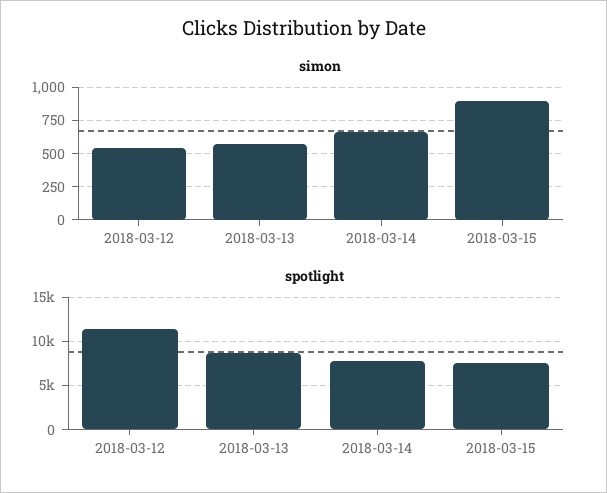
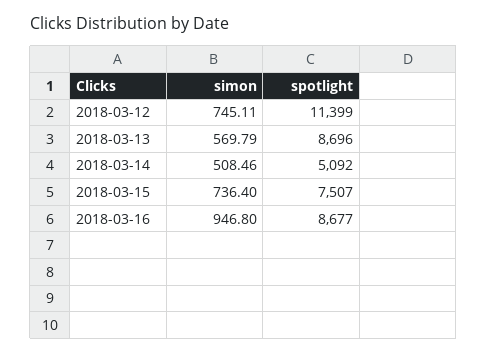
simon, 2018-03-12: 550 -> 745.11
simon, 2018-03-14: 650 -> 508.46
simon, 2018-03-15: 900 -> 736.4
spotlight, 2018-03-14: 8000 -> 5092
simon, 2018-03-16: none -> 946.8
spotlight, 2018-03-16: none -> 8677

